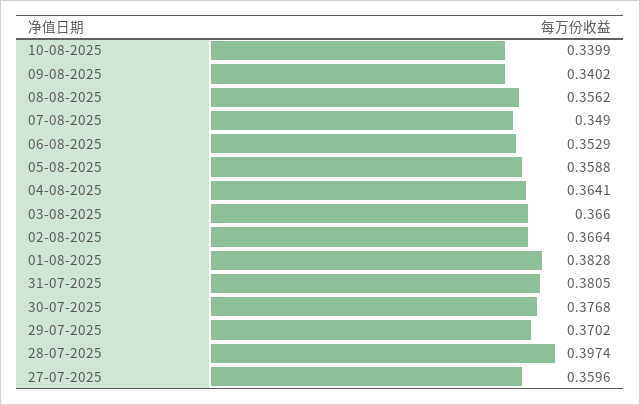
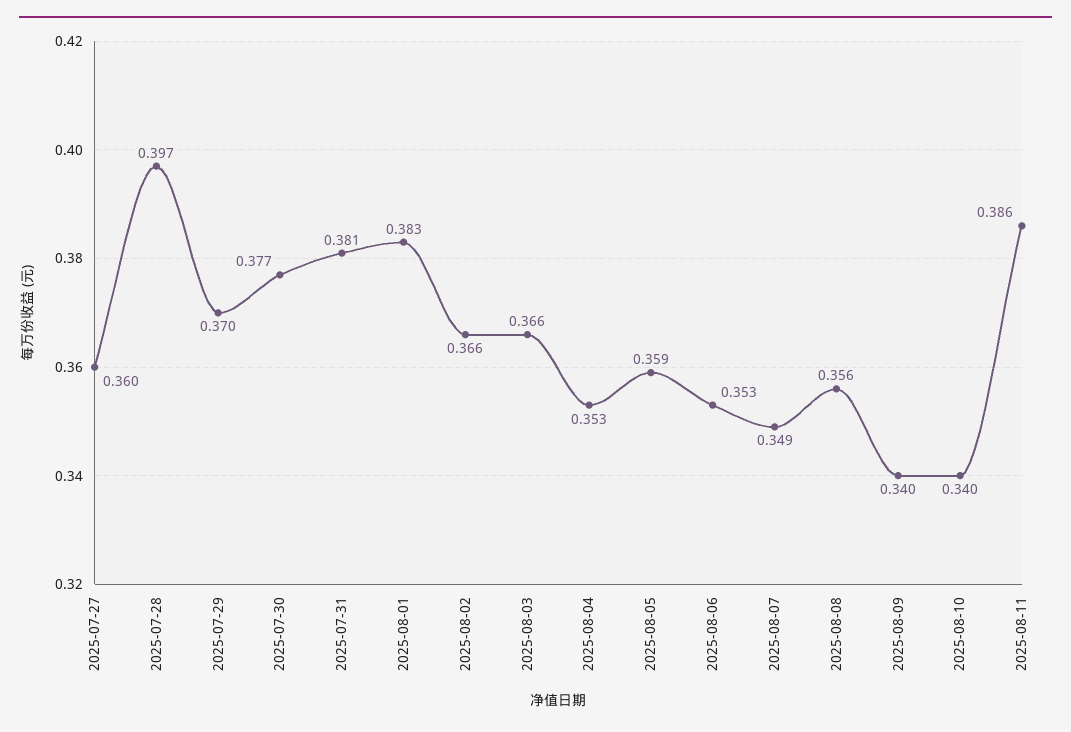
04-08-2025: 0.3641 -> 0.353
2025-08-11: none -> 0.386

